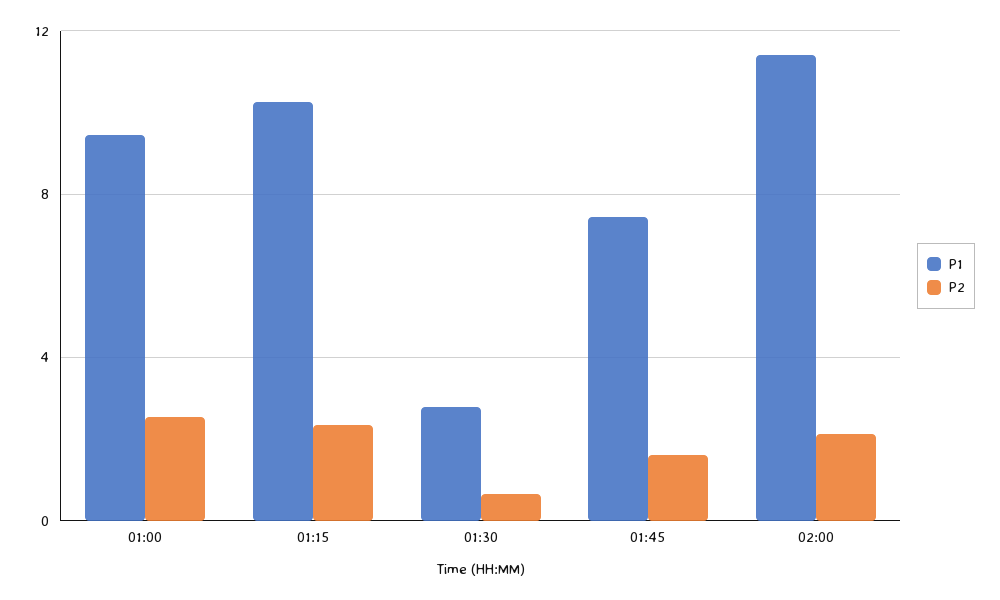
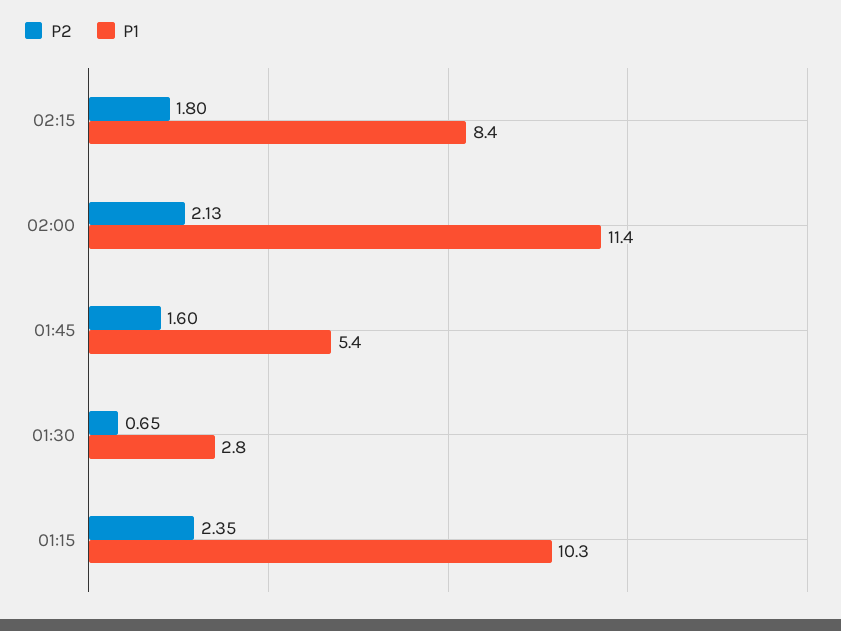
P1, 01:00: 9.5 -> none
P2, 01:00: 2.5 -> none
P1, 01:45: 7.5 -> 5.4
P2, 02:15: none -> 1.8
P1, 02:15: none -> 8.4

